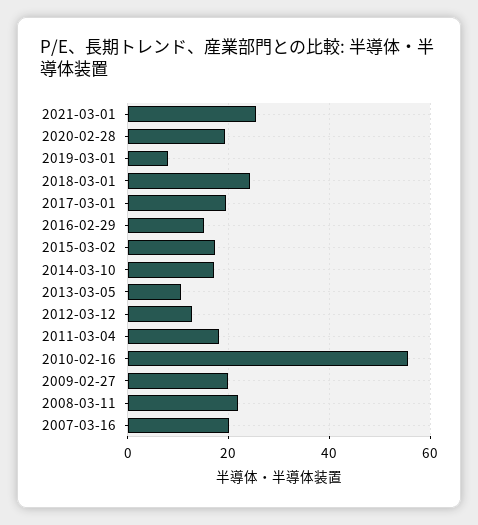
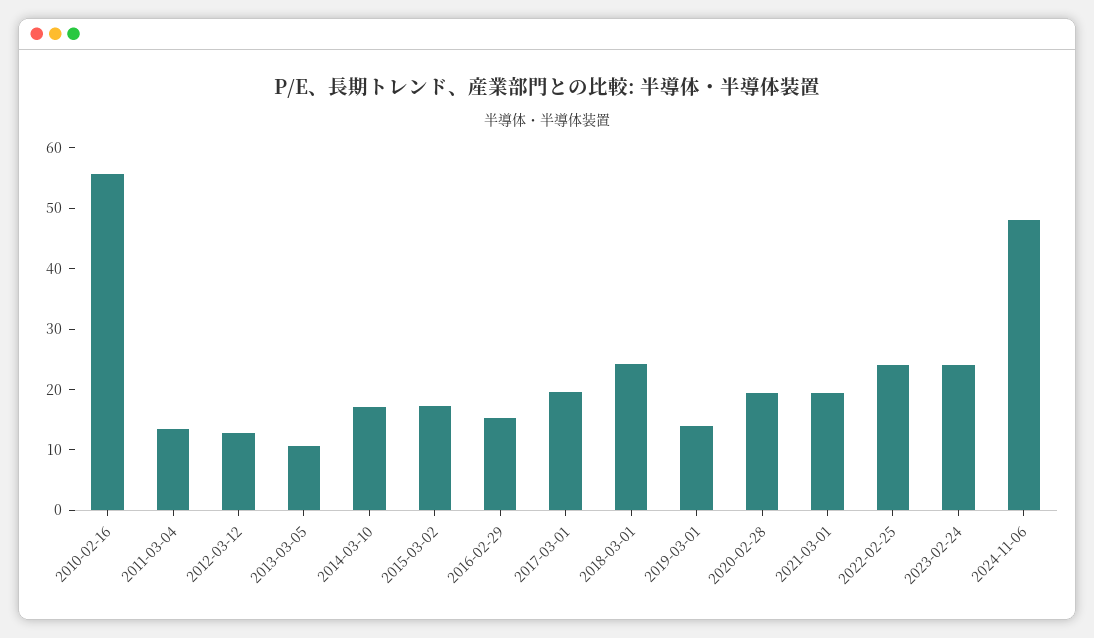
2021-03-01: 26 -> 20
2019-03-01: 8 -> 14
2011-03-04: 18 -> 14
2009-02-27: 20 -> none
2008-03-11: 22 -> none
2007-03-16: 20 -> none
2022-02-25: none -> 24
2023-02-24: none -> 24
2024-11-06: none -> 48

